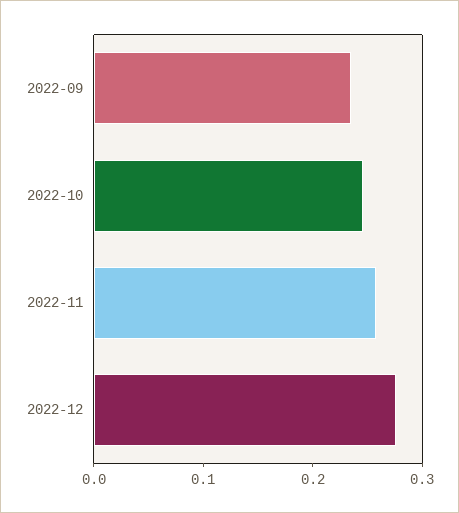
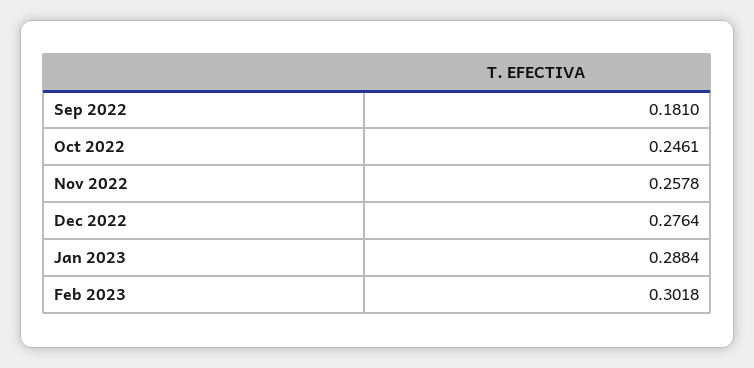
2022-09: 0.24 -> 0.181
Jan 2023: none -> 0.2884
Feb 2023: none -> 0.3018

